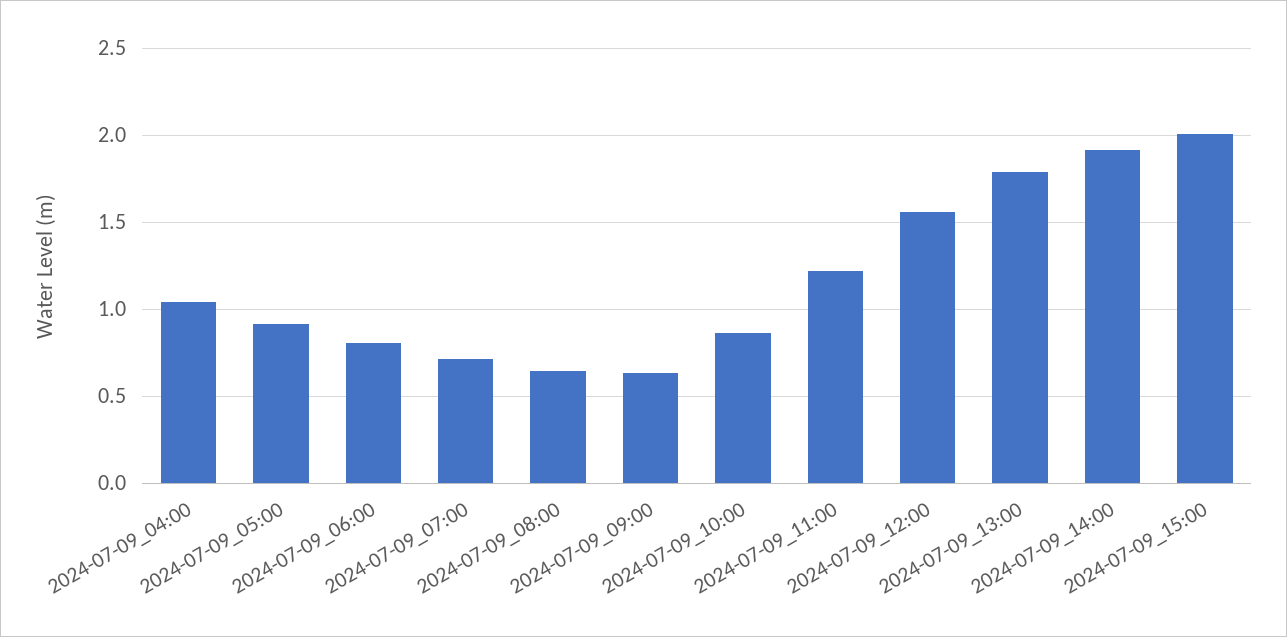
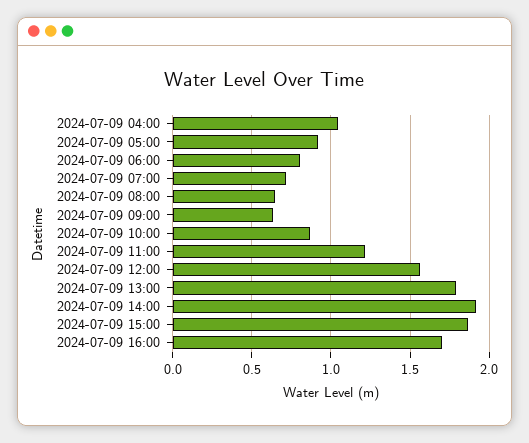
2024-07-09_15:00: 2 -> 1.85
2024-07-09 16:00: none -> 1.7

